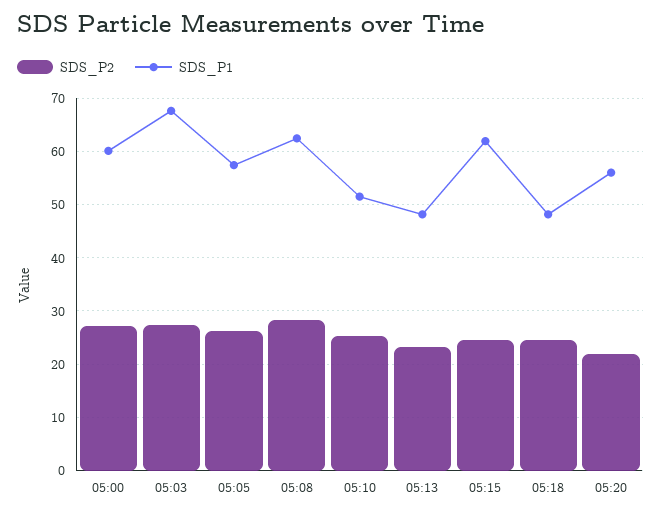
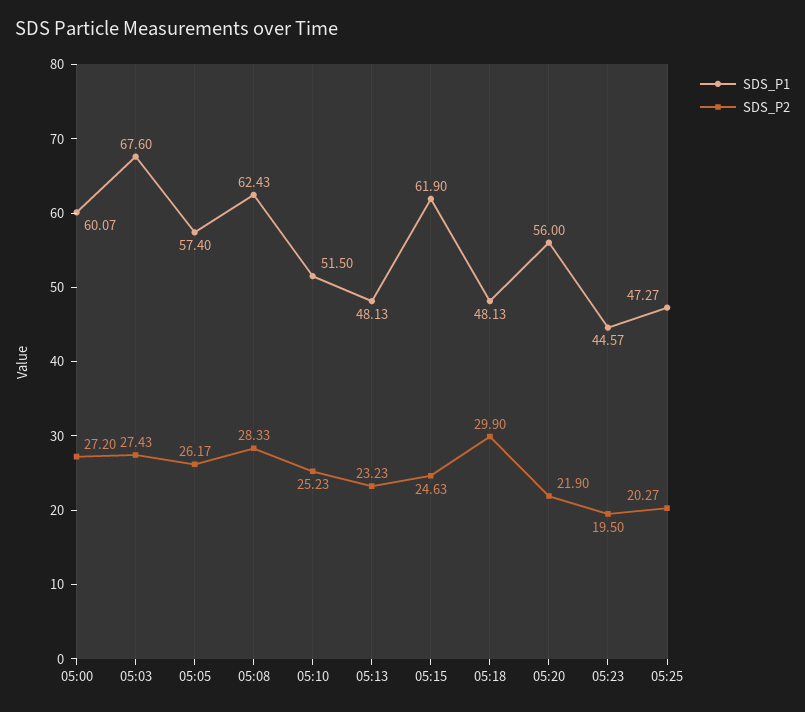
SDS_P2, 05:18: 24 -> 29.9
SDS_P1, 05:23: none -> 44.57
SDS_P2, 05:23: none -> 19.5
SDS_P1, 05:25: none -> 47.27
SDS_P2, 05:25: none -> 20.27

